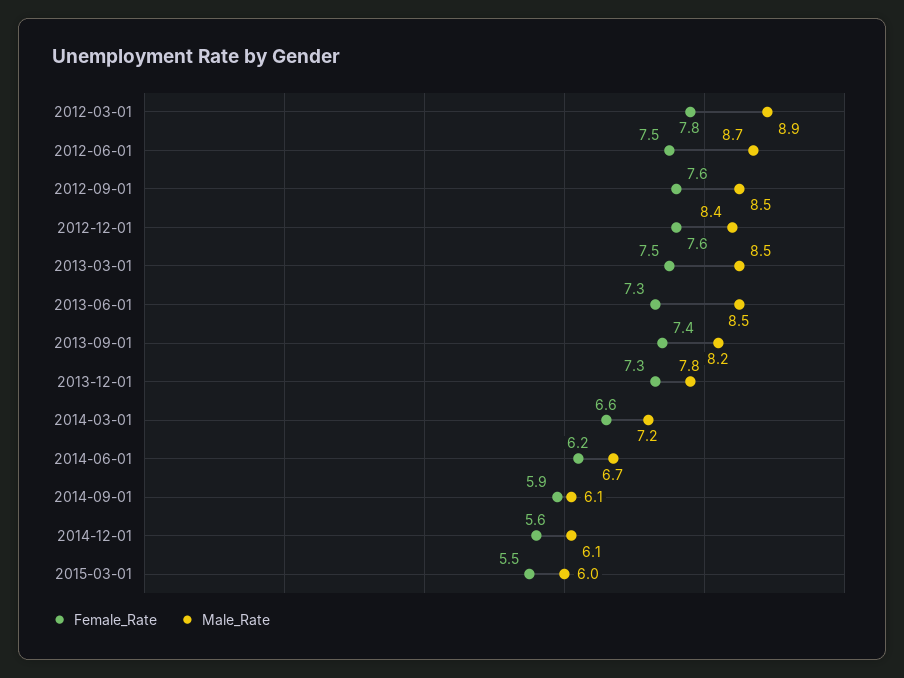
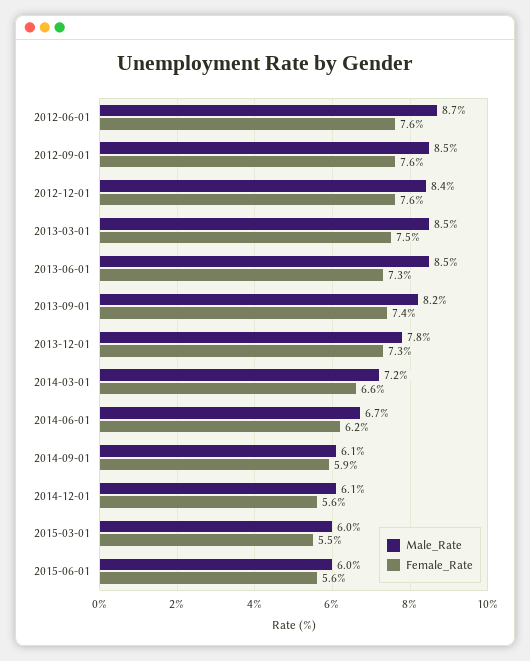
Female_Rate, 2012-03-01: 7.8 -> none
Male_Rate, 2012-03-01: 8.9 -> none
Female_Rate, 2012-06-01: 7.5 -> 7.6
Male_Rate, 2015-06-01: none -> 6
Female_Rate, 2015-06-01: none -> 5.6

